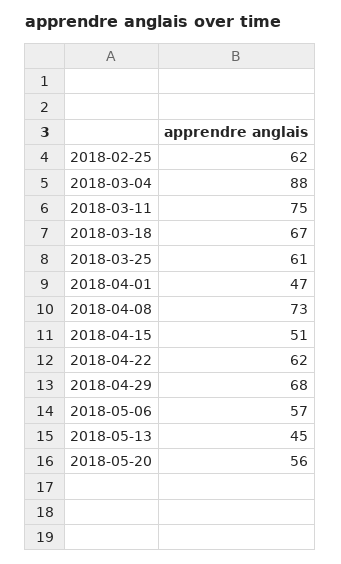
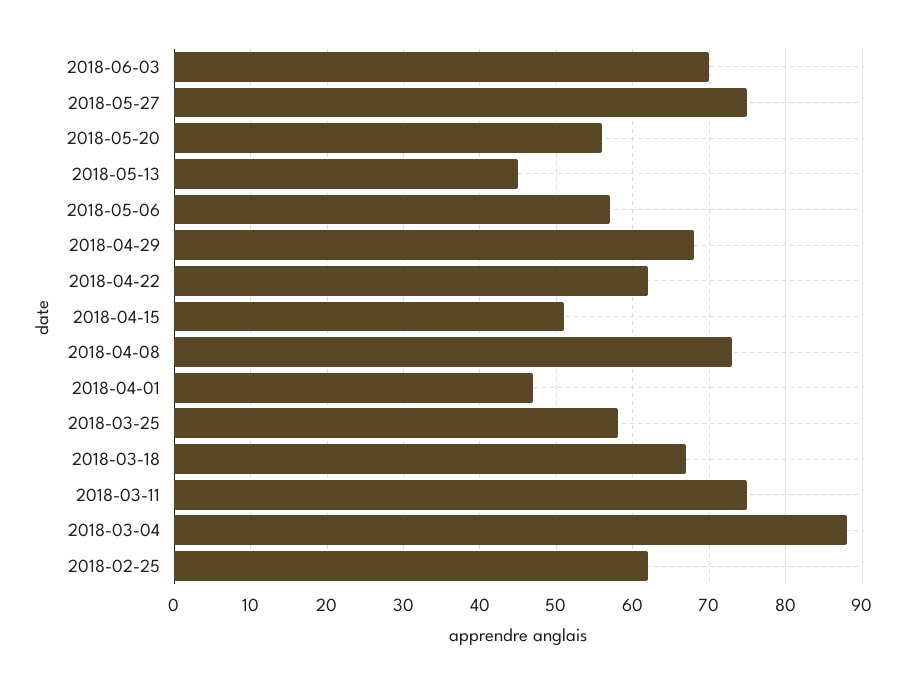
2018-03-25: 61 -> 58
2018-06-03: none -> 70
2018-05-27: none -> 75

